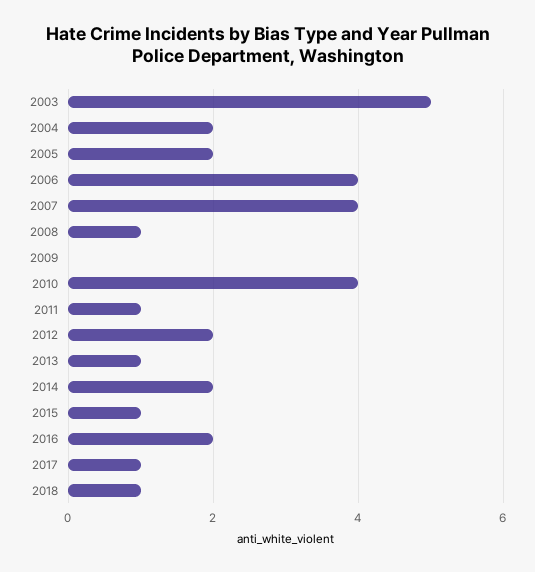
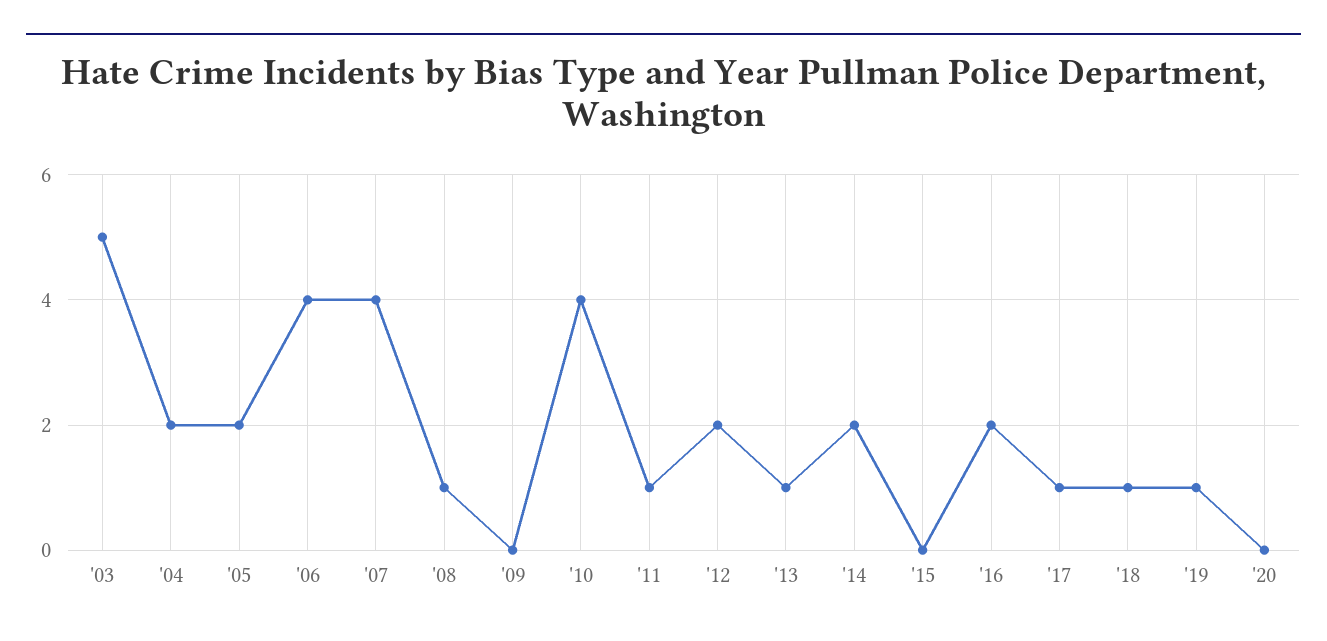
2015: 1 -> 0
'19: none -> 1
'20: none -> 0

